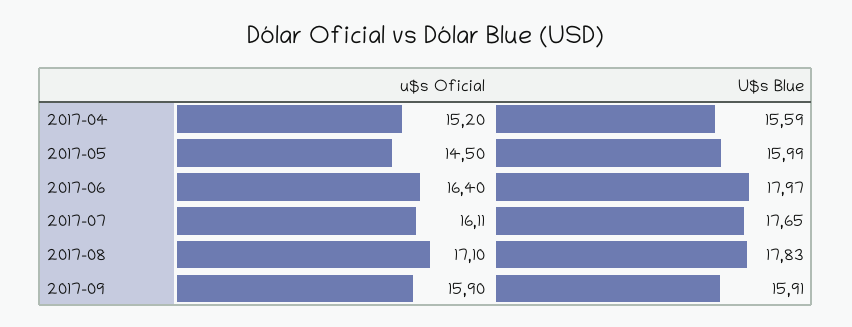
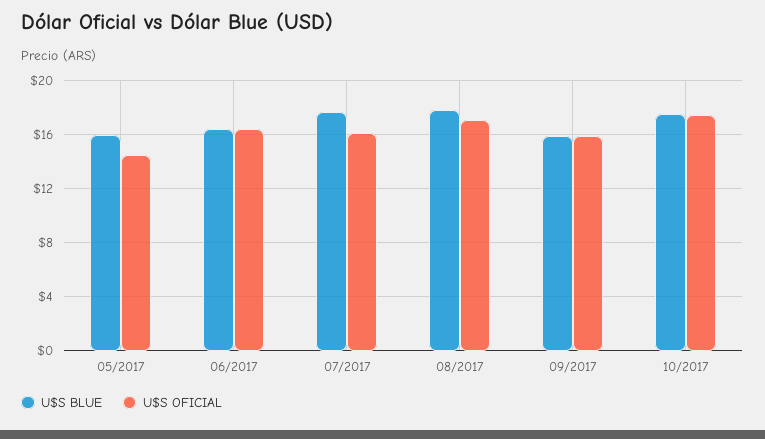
u$s Oficial, 2017-04: 15.2 -> none
U$s Blue, 2017-04: 15.59 -> none
U$s Blue, 2017-06: 17.97 -> 16.5
U$s Blue, 10/2017: none -> 17.5
u$s Oficial, 10/2017: none -> 17.5

